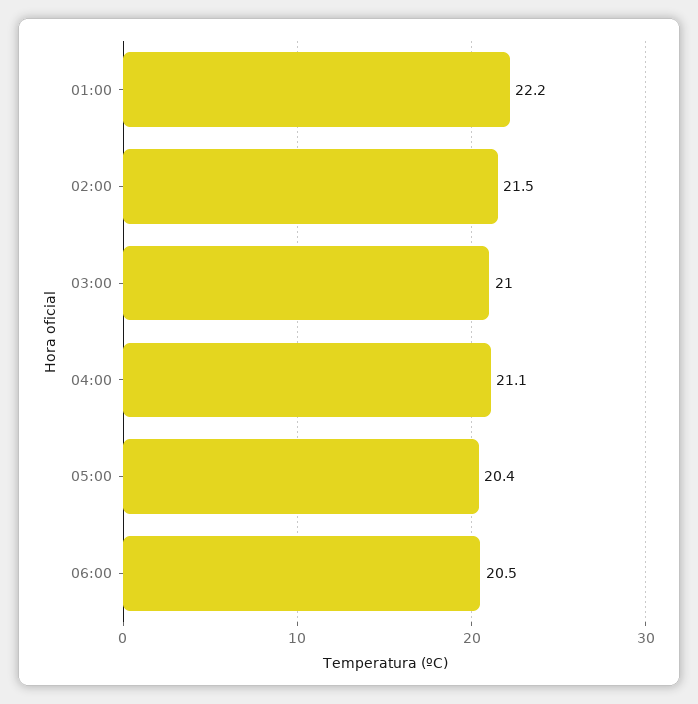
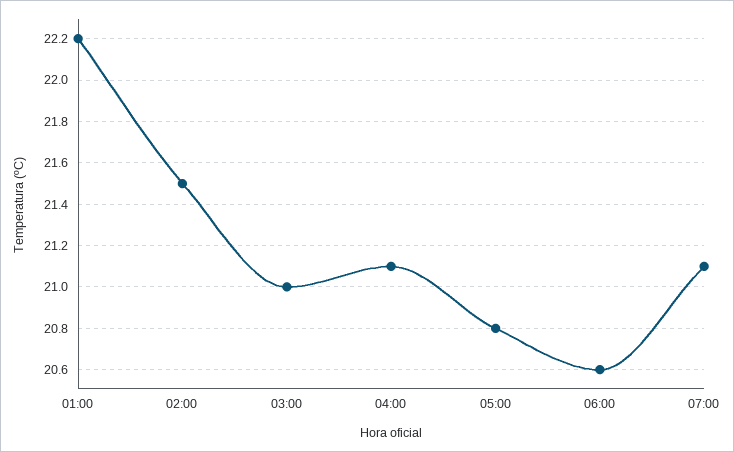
05:00: 20.4 -> 20.8
06:00: 20.5 -> 20.6
07:00: none -> 21.1

